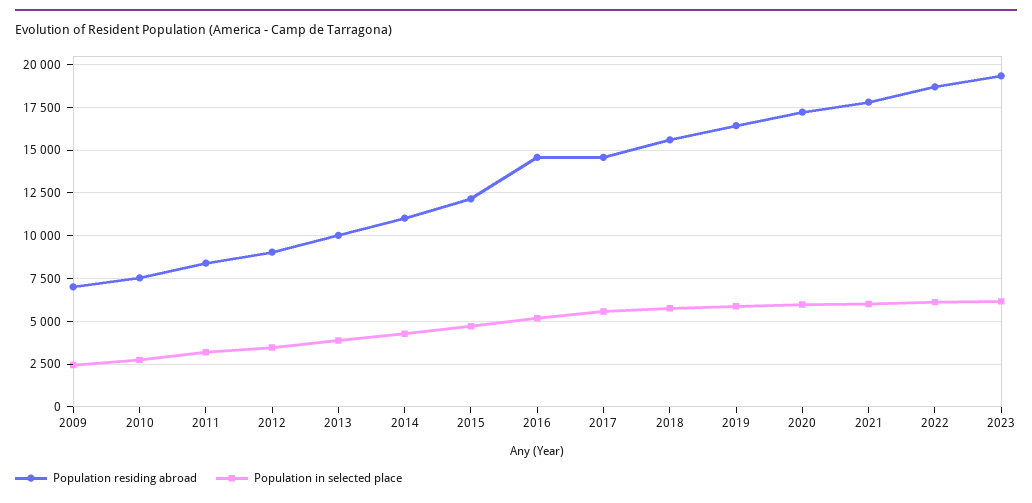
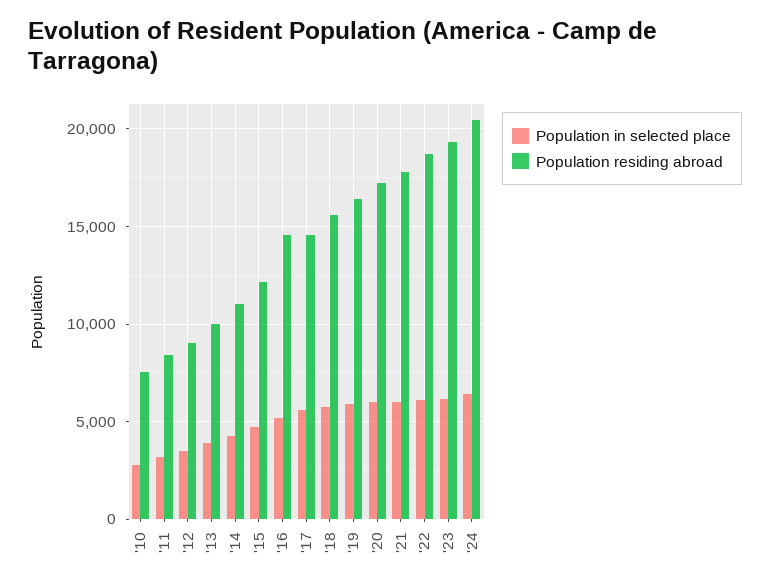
Population residing abroad, 2009: 7000 -> none
Population in selected place, 2009: 2500 -> none
Population in selected place, '24: none -> 6500
Population residing abroad, '24: none -> 20500

